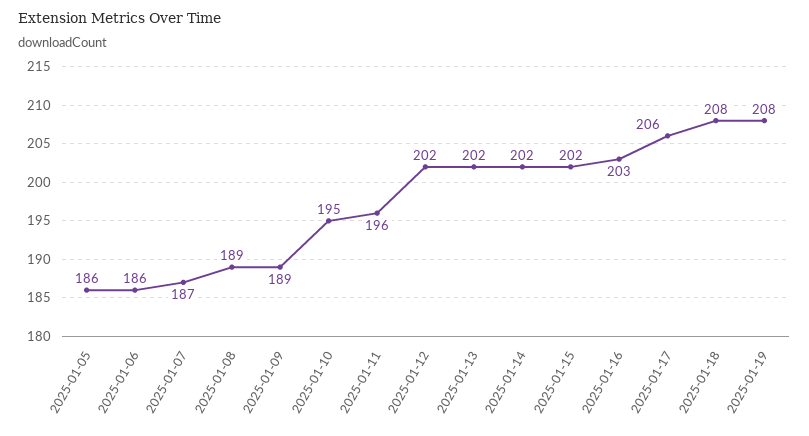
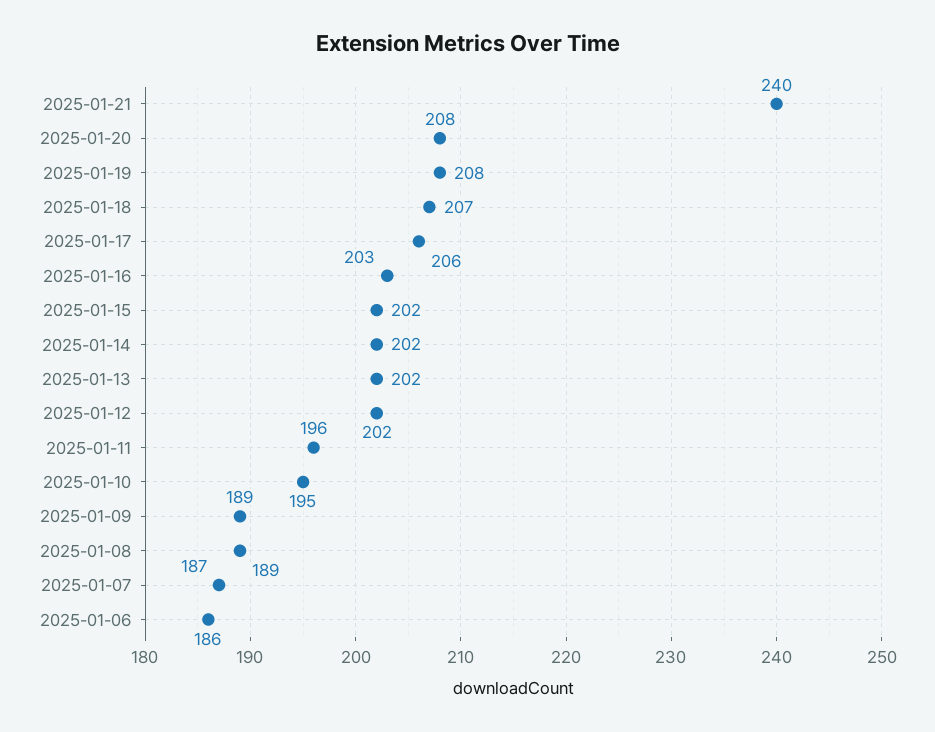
2025-01-05: 186 -> none
2025-01-18: 208 -> 207
2025-01-21: none -> 240
2025-01-20: none -> 208

